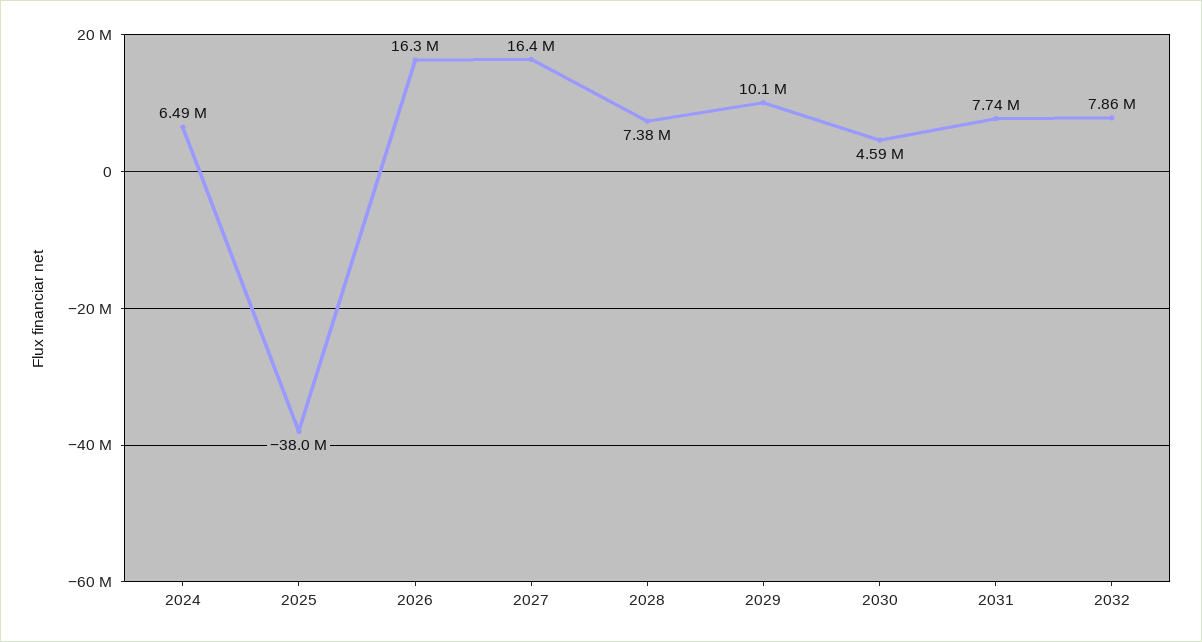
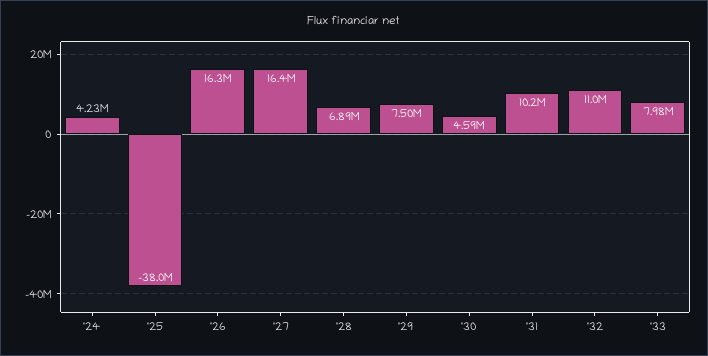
2024: 6490000 -> 4230000
2028: 7380000 -> 6890000
2029: 10100000 -> 7500000
2031: 7740000 -> 10200000
2032: 7860000 -> 11000000
'33: none -> 7980000

